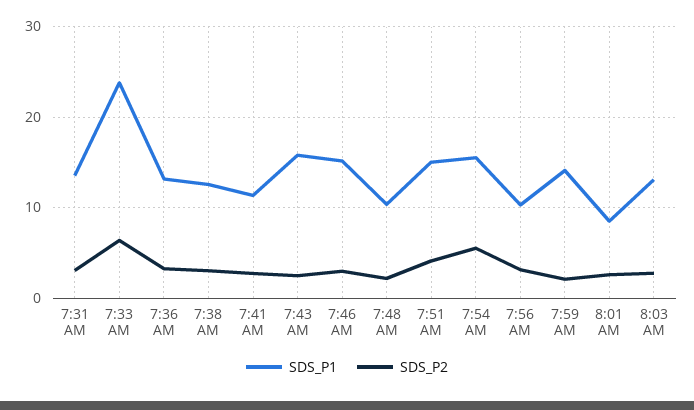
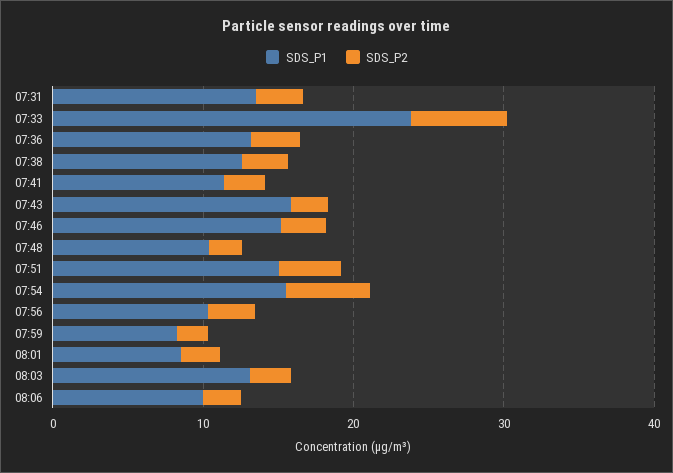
SDS_P1, 7:59 AM: 14 -> 8
SDS_P1, 08:06: none -> 10
SDS_P2, 08:06: none -> 2

